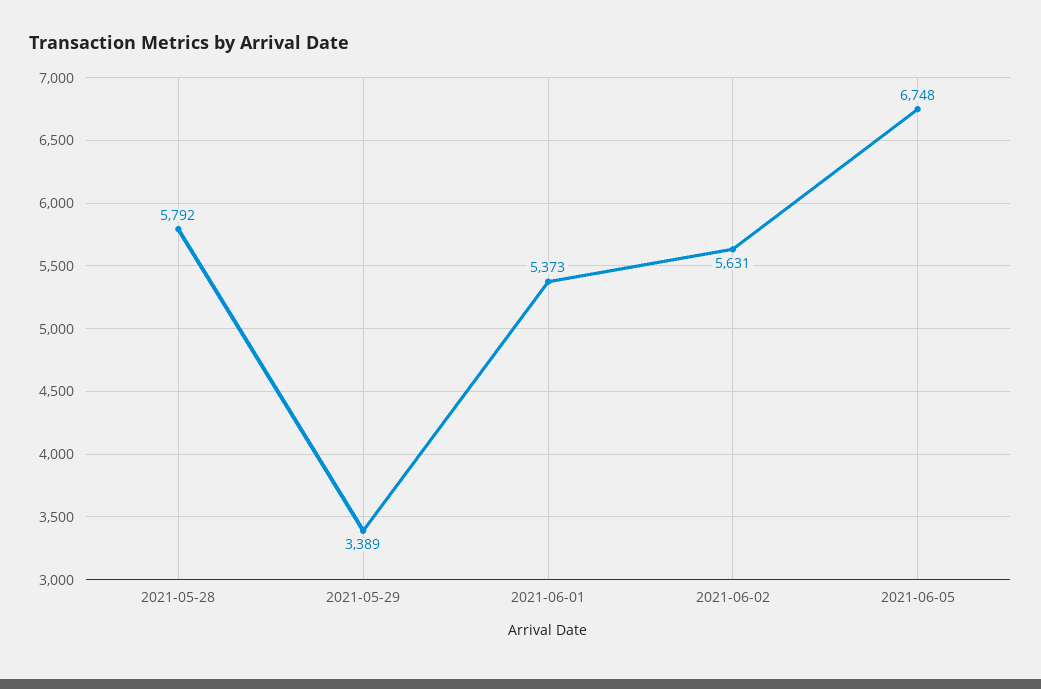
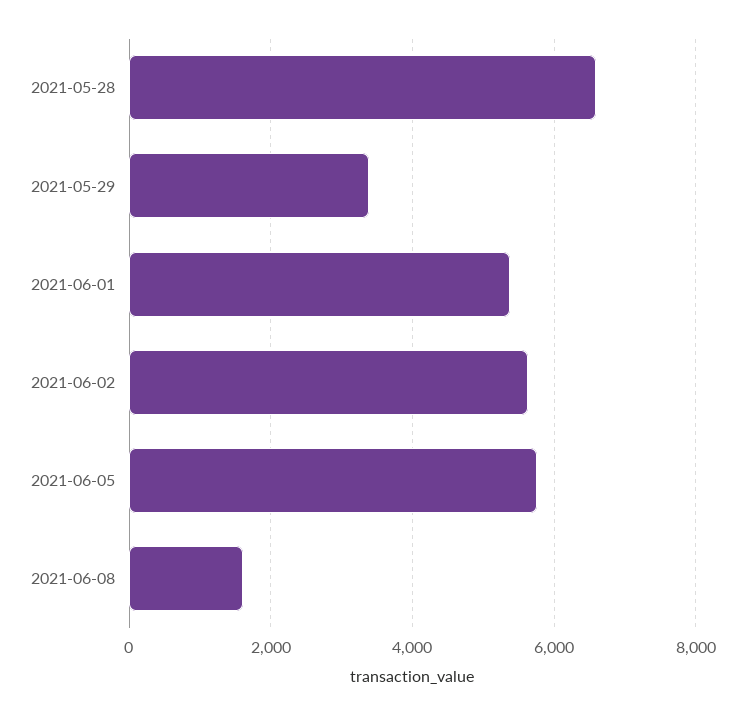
2021-05-28: 5792 -> 6600
2021-06-05: 6748 -> 5800
2021-06-08: none -> 1600

